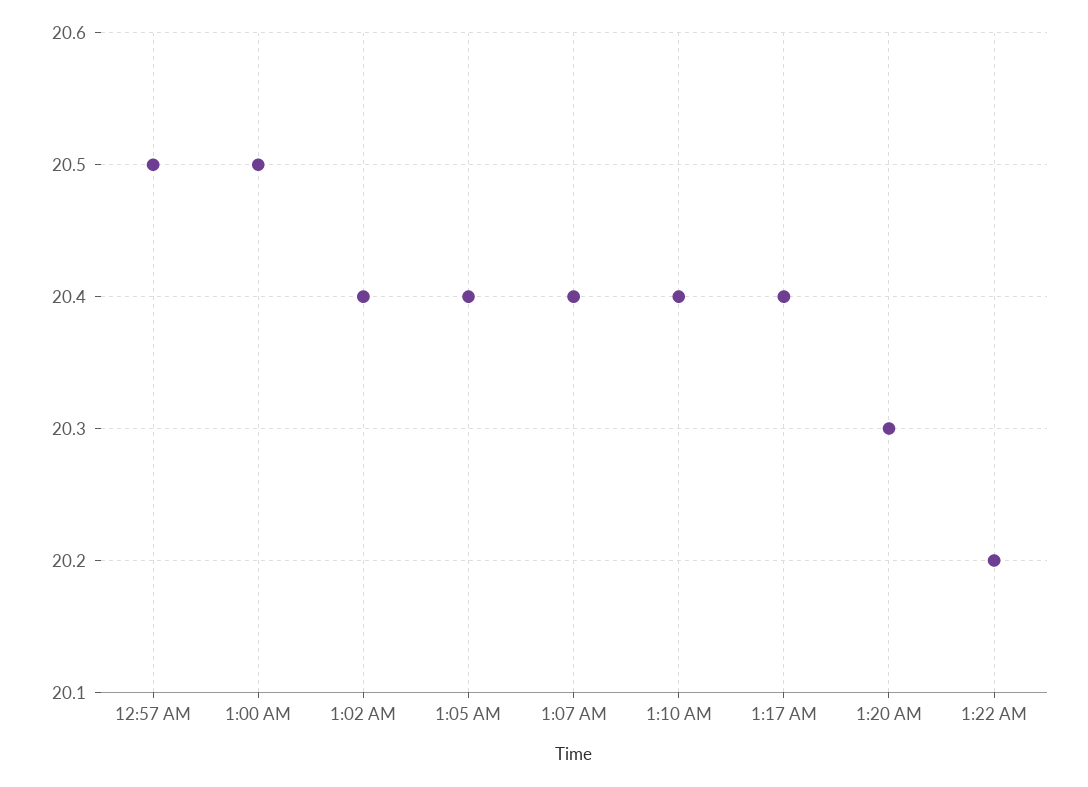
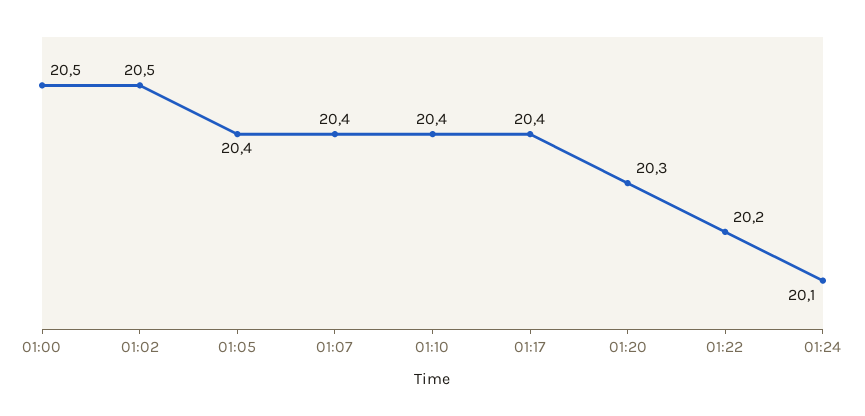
12:57 AM: 20.5 -> none
1:02 AM: 20.4 -> 20.5
01:24: none -> 20.1

